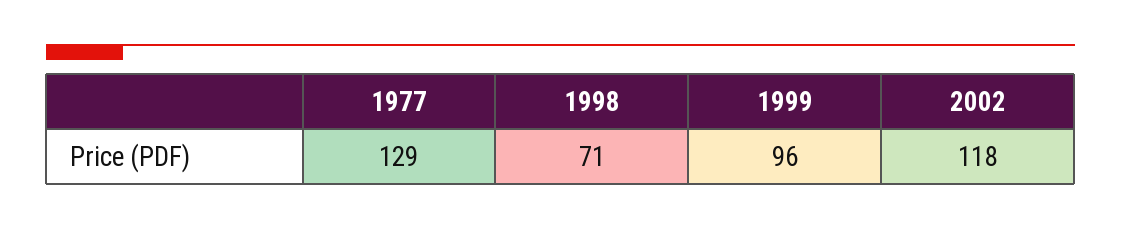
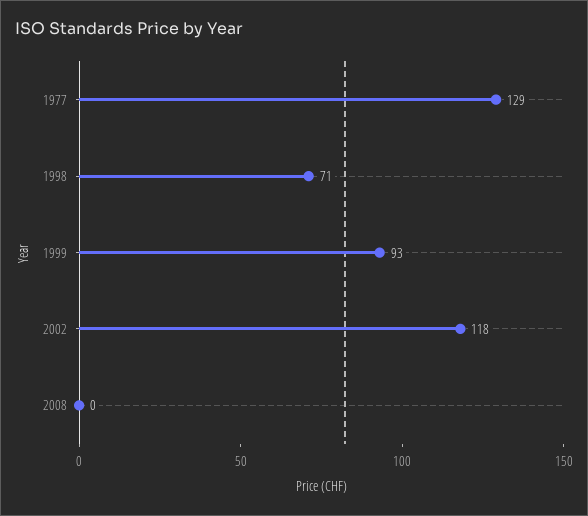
1999: 96 -> 93
2008: none -> 0

